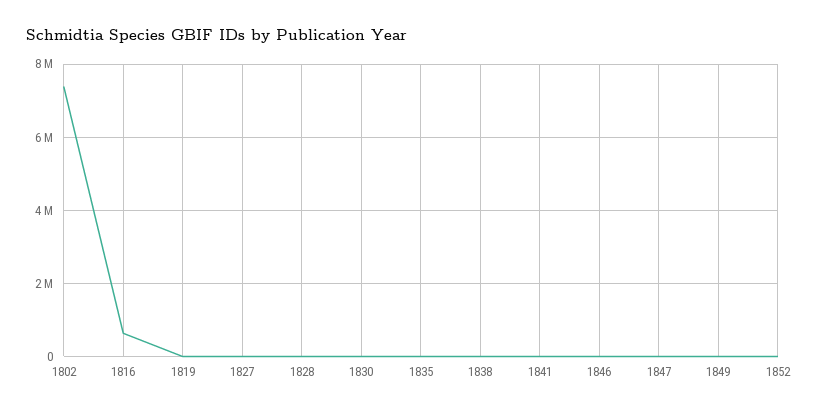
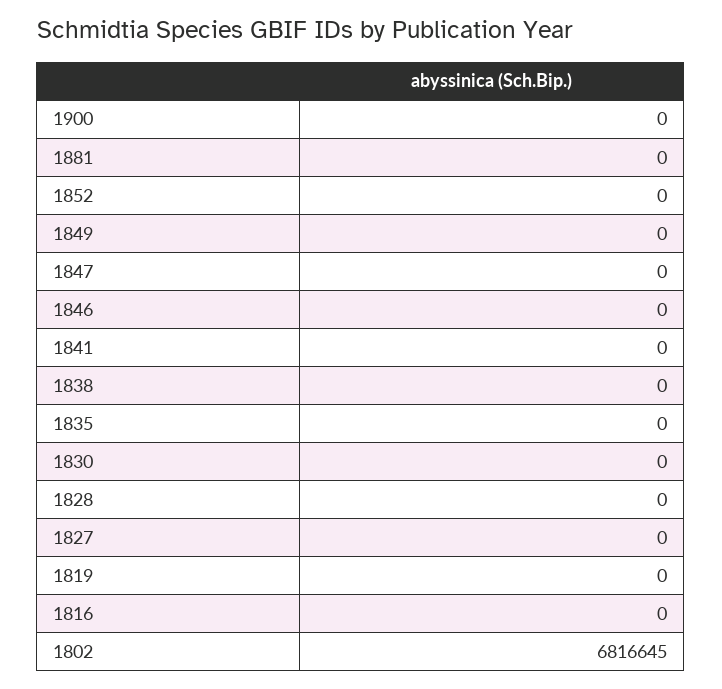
1802: 7400000 -> 6816645
1816: 600000 -> 0
1900: none -> 0
1881: none -> 0

